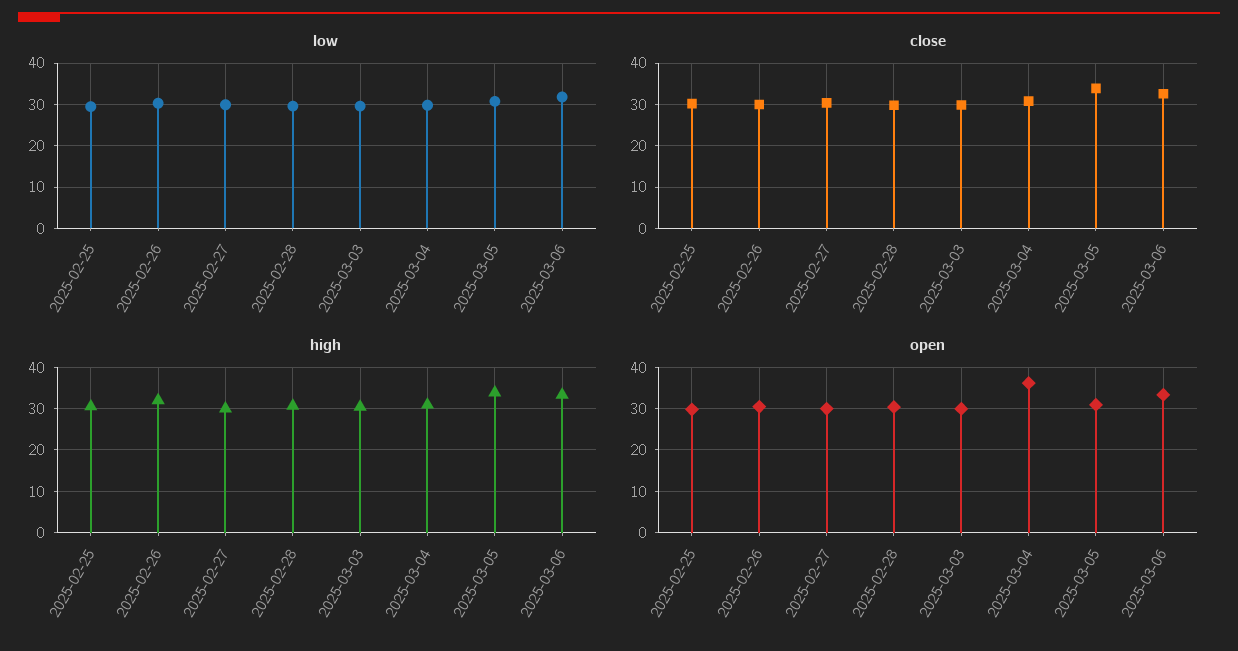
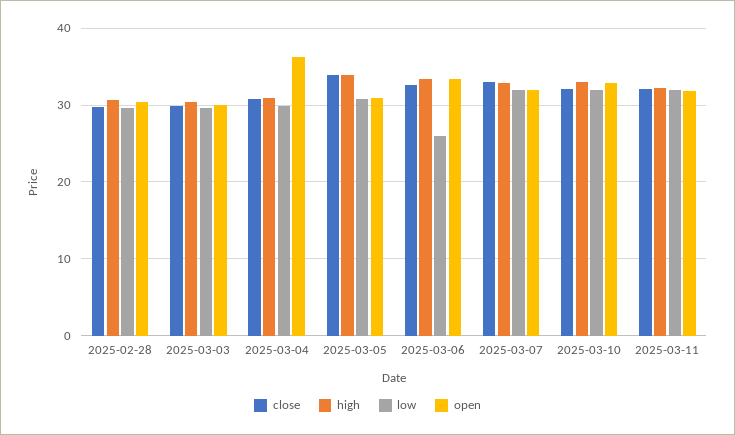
low, 2025-02-25: 30 -> none
low, 2025-02-26: 30 -> none
low, 2025-02-27: 30 -> none
low, 2025-03-06: 32 -> 26
close, 2025-02-25: 30 -> none
close, 2025-02-26: 30 -> none
close, 2025-02-27: 30 -> none
high, 2025-02-25: 30 -> none
high, 2025-02-26: 32 -> none
high, 2025-02-27: 30 -> none
open, 2025-02-25: 30 -> none
open, 2025-02-26: 30 -> none
open, 2025-02-27: 30 -> none
close, 2025-03-07: none -> 33
high, 2025-03-07: none -> 33
low, 2025-03-07: none -> 32
open, 2025-03-07: none -> 32
close, 2025-03-10: none -> 32
high, 2025-03-10: none -> 33
low, 2025-03-10: none -> 32
open, 2025-03-10: none -> 33
close, 2025-03-11: none -> 32
high, 2025-03-11: none -> 32
low, 2025-03-11: none -> 32
open, 2025-03-11: none -> 32

